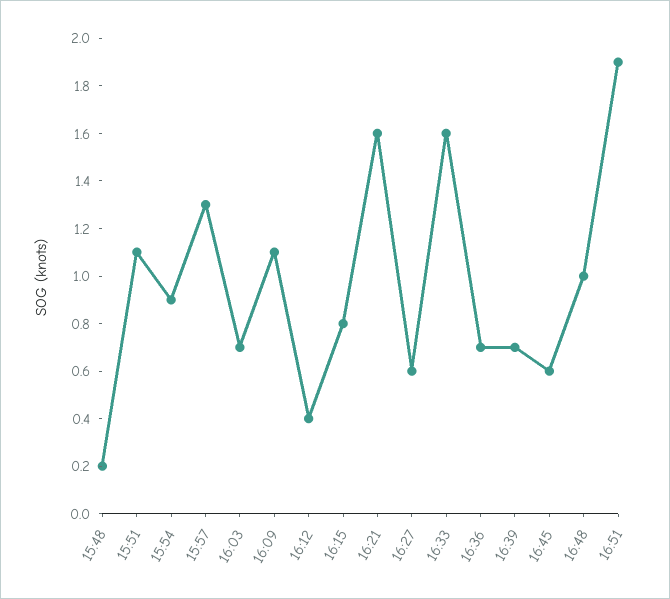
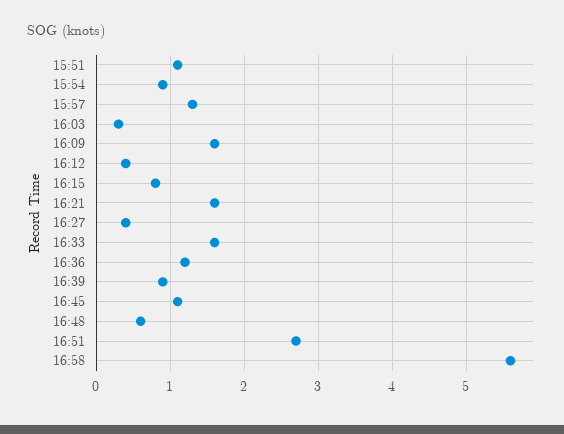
15:48: 0.2 -> none
16:03: 0.7 -> 0.3
16:09: 1.1 -> 1.6
16:27: 0.6 -> 0.4
16:36: 0.7 -> 1.2
16:39: 0.7 -> 0.9
16:45: 0.6 -> 1.1
16:48: 1 -> 0.6
16:51: 1.9 -> 2.7
16:58: none -> 5.6

